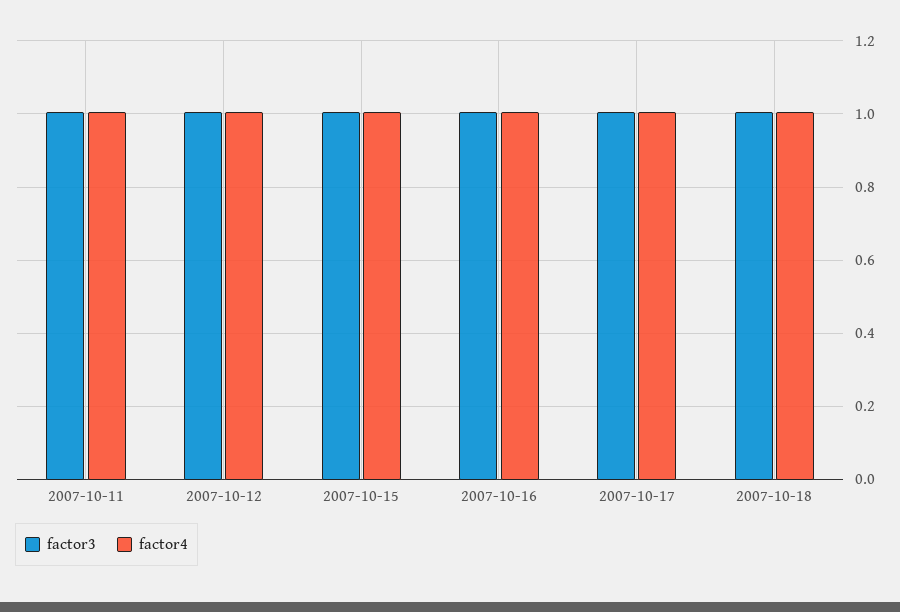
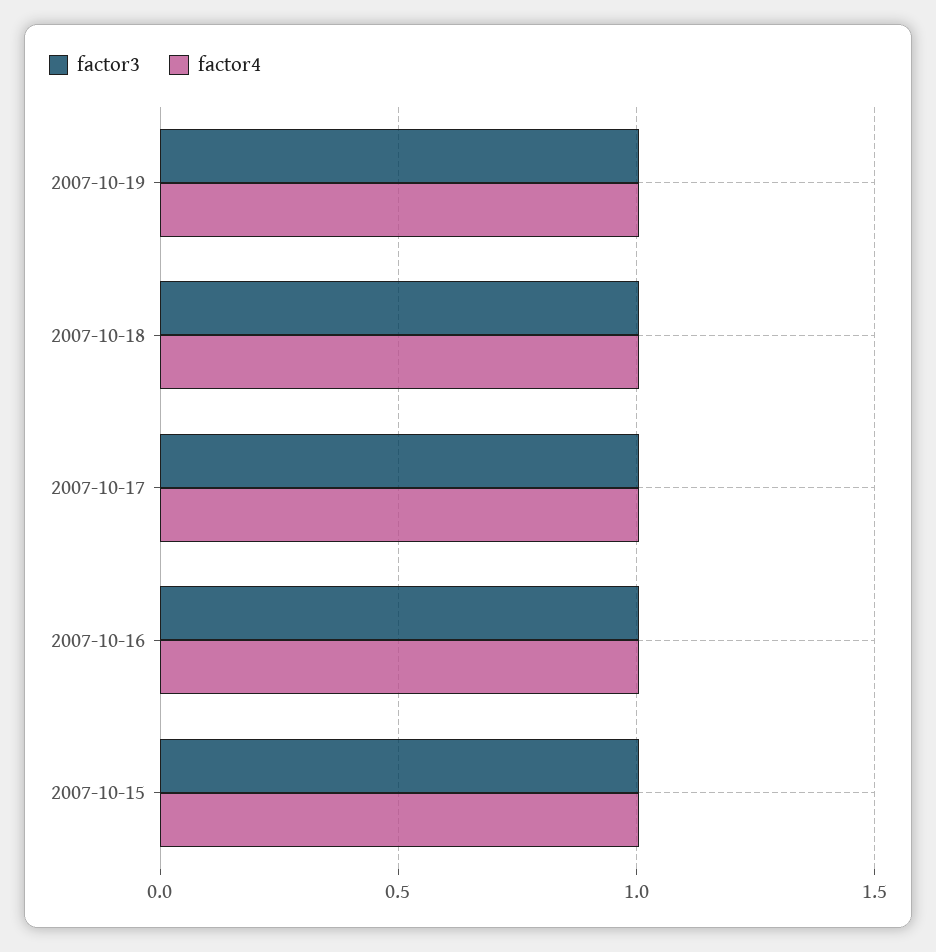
factor3, 2007-10-11: 1 -> none
factor4, 2007-10-11: 1 -> none
factor3, 2007-10-12: 1 -> none
factor4, 2007-10-12: 1 -> none
factor3, 2007-10-19: none -> 1
factor4, 2007-10-19: none -> 1

